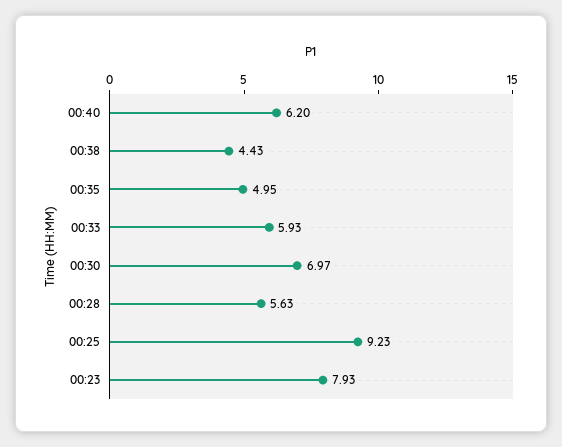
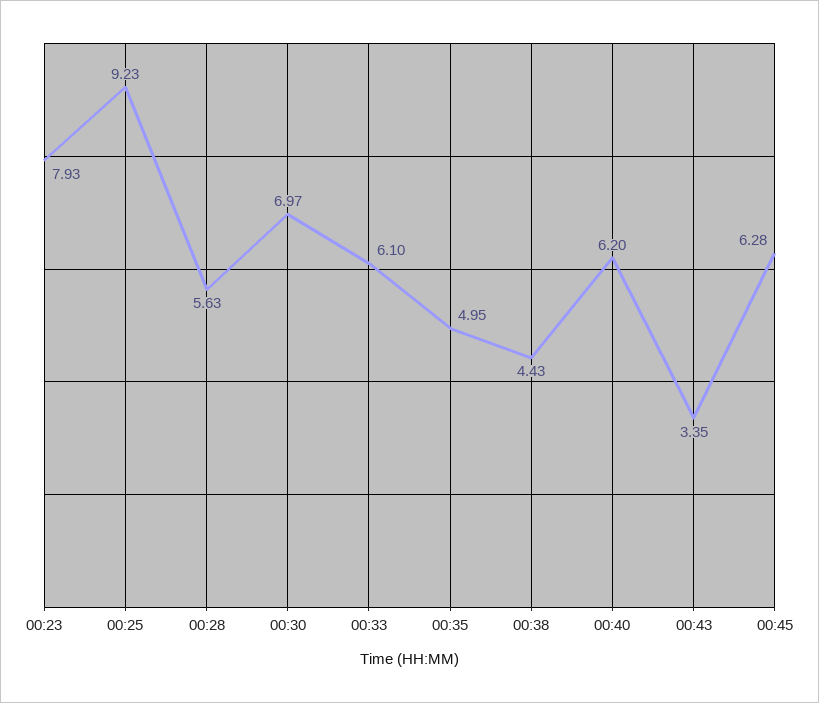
00:33: 5.93 -> 6.1
00:43: none -> 3.35
00:45: none -> 6.28

